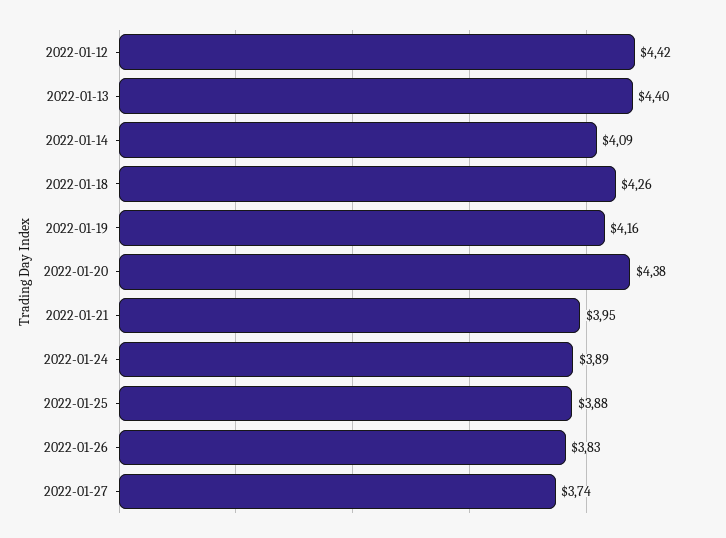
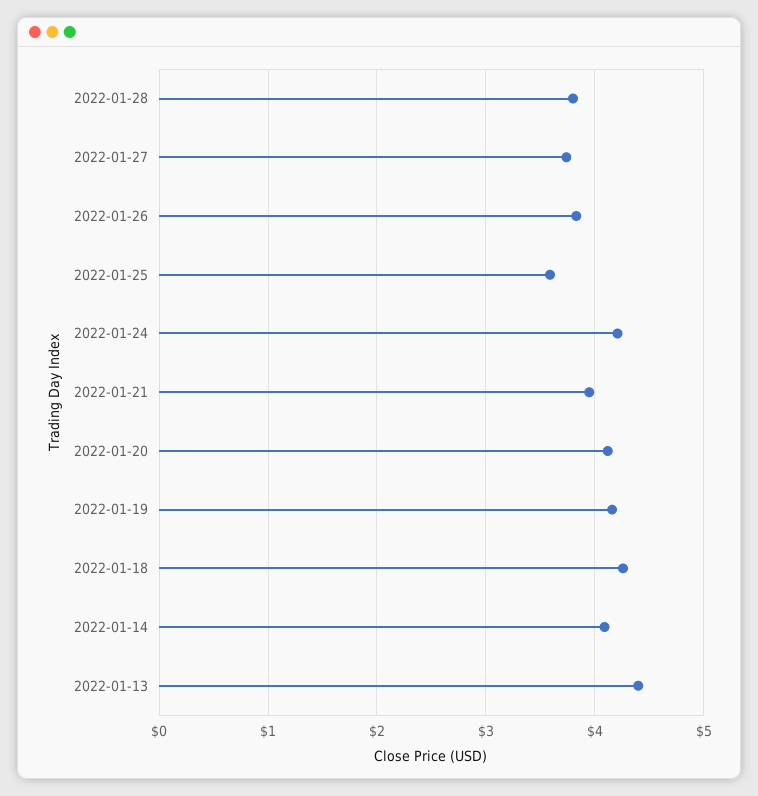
2022-01-12: 4.42 -> none
2022-01-20: 4.38 -> 4.1
2022-01-24: 3.89 -> 4.2
2022-01-25: 3.88 -> 3.6
2022-01-28: none -> 3.8

